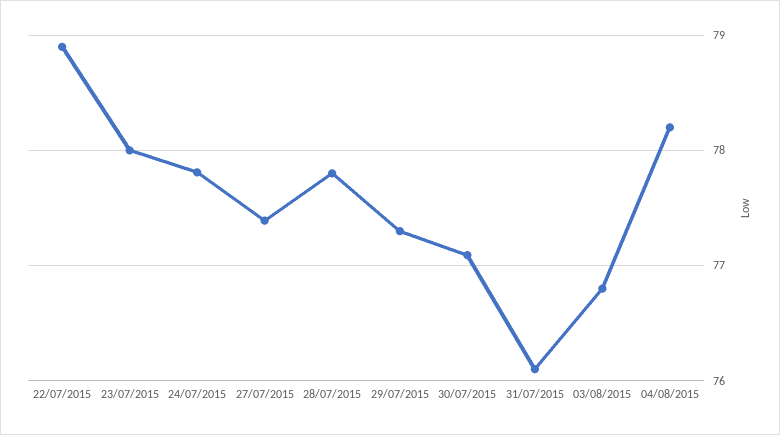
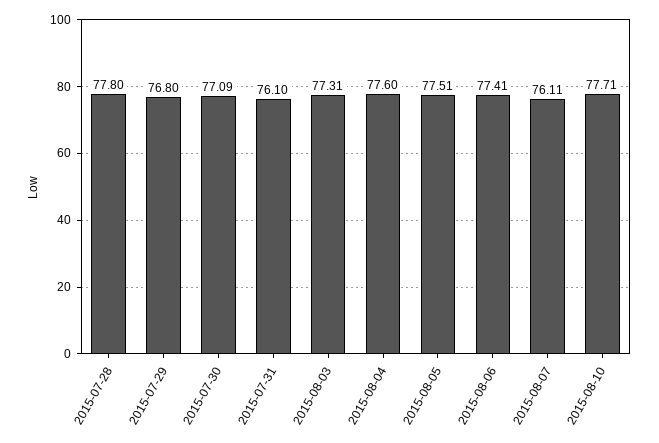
22/07/2015: 78.9 -> none
23/07/2015: 78 -> none
24/07/2015: 77.8 -> none
27/07/2015: 77.4 -> none
29/07/2015: 77.3 -> 76.8
03/08/2015: 76.8 -> 77.31
04/08/2015: 78.2 -> 77.6
2015-08-05: none -> 77.51
2015-08-06: none -> 77.41
2015-08-07: none -> 76.11
2015-08-10: none -> 77.71

